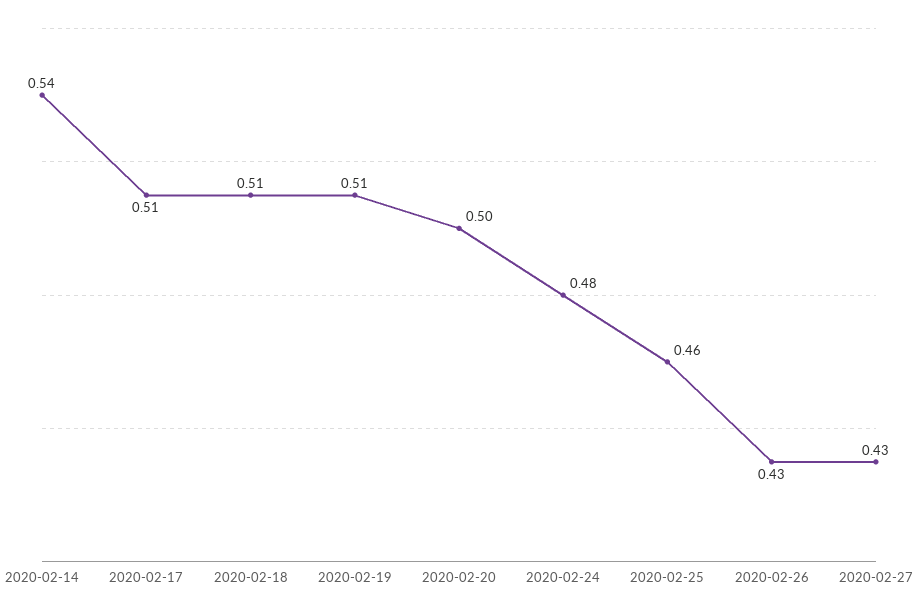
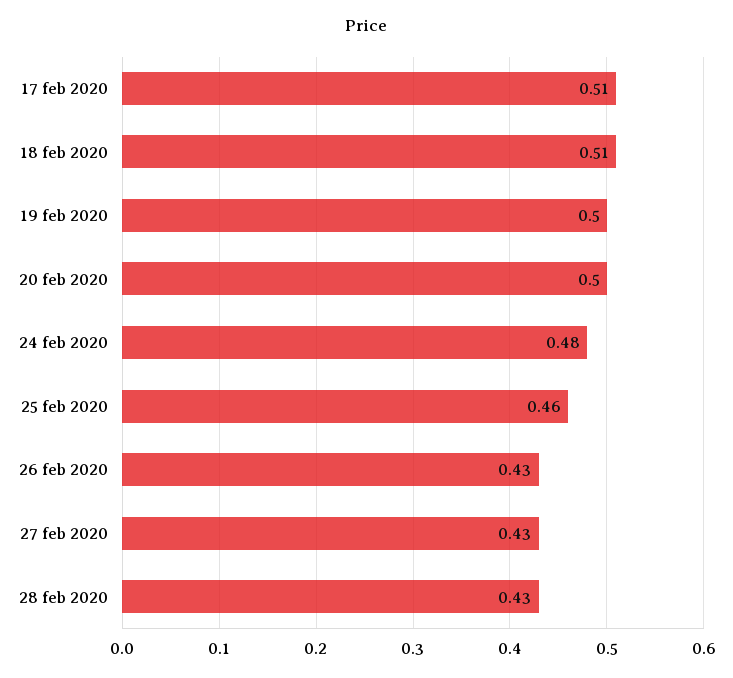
2020-02-14: 0.54 -> none
2020-02-19: 0.51 -> 0.5
28 feb 2020: none -> 0.43

